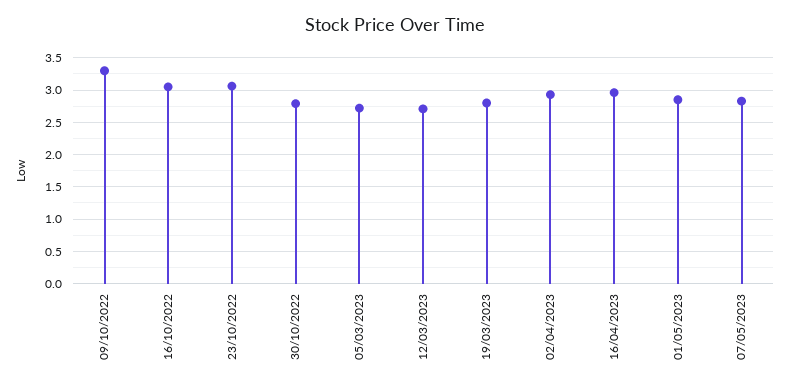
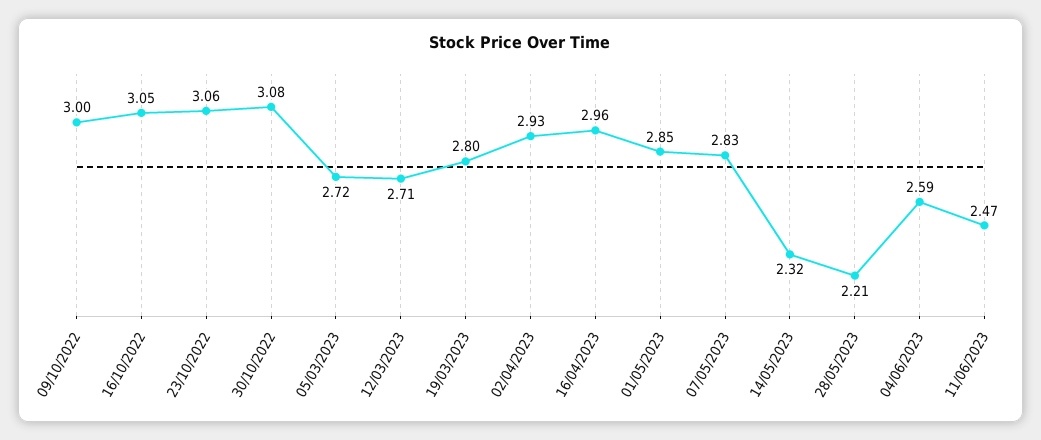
09/10/2022: 3.3 -> 3
30/10/2022: 2.8 -> 3.08
14/05/2023: none -> 2.32
28/05/2023: none -> 2.21
04/06/2023: none -> 2.59
11/06/2023: none -> 2.47

